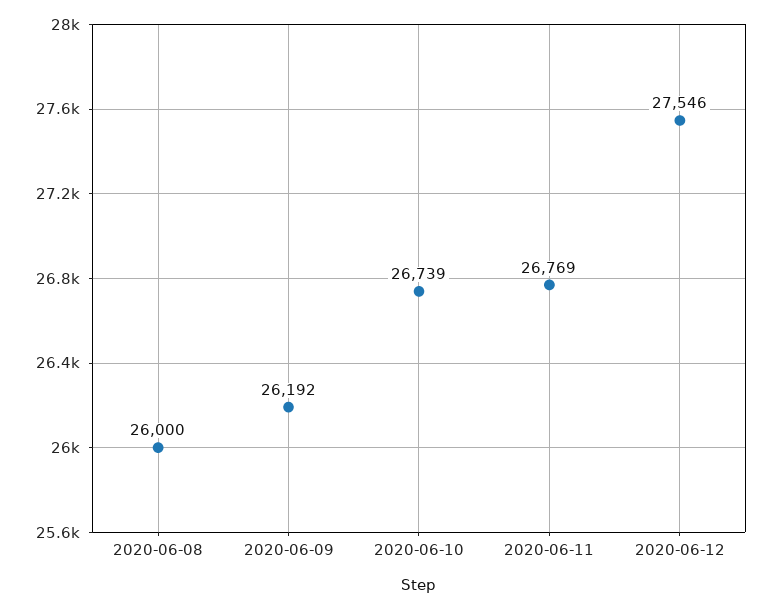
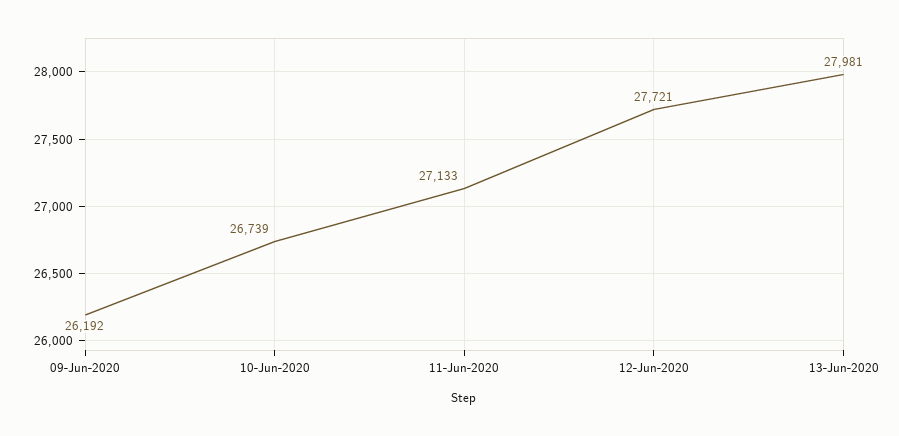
2020-06-08: 26000 -> none
2020-06-11: 26769 -> 27133
2020-06-12: 27546 -> 27721
13-Jun-2020: none -> 27981

